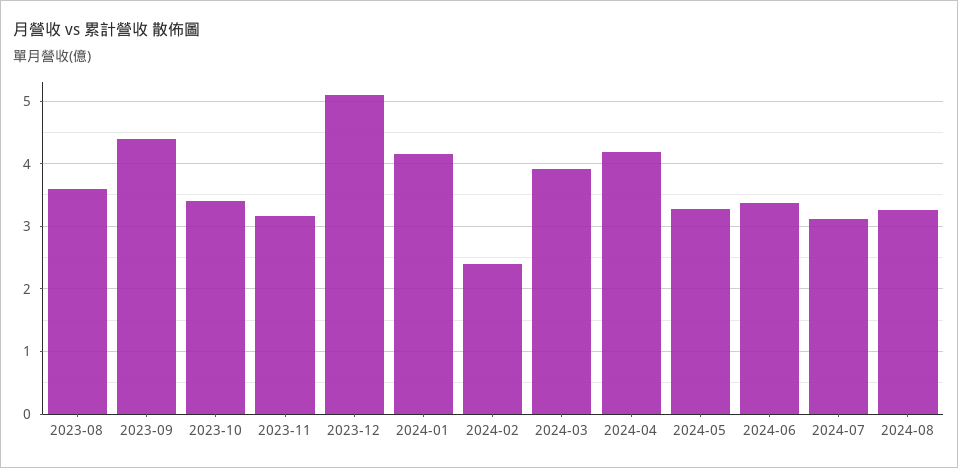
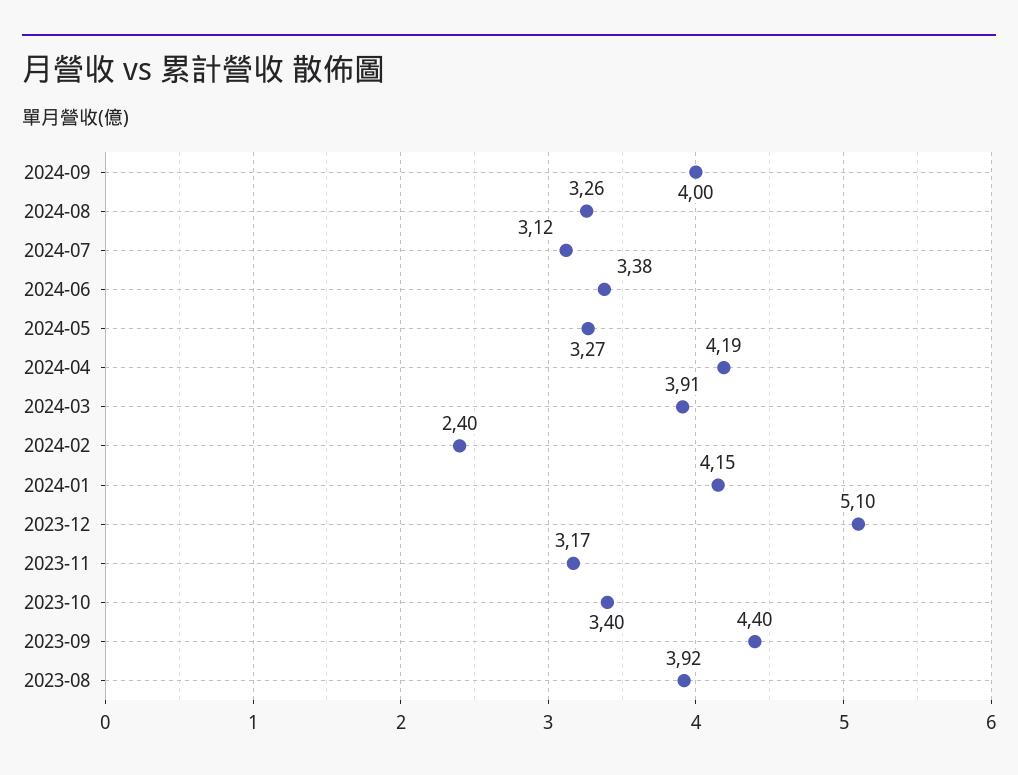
2023-08: 3.6 -> 3.92
2024-09: none -> 4

